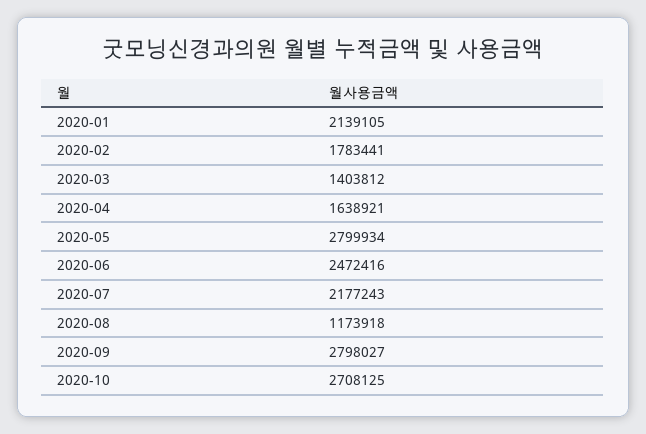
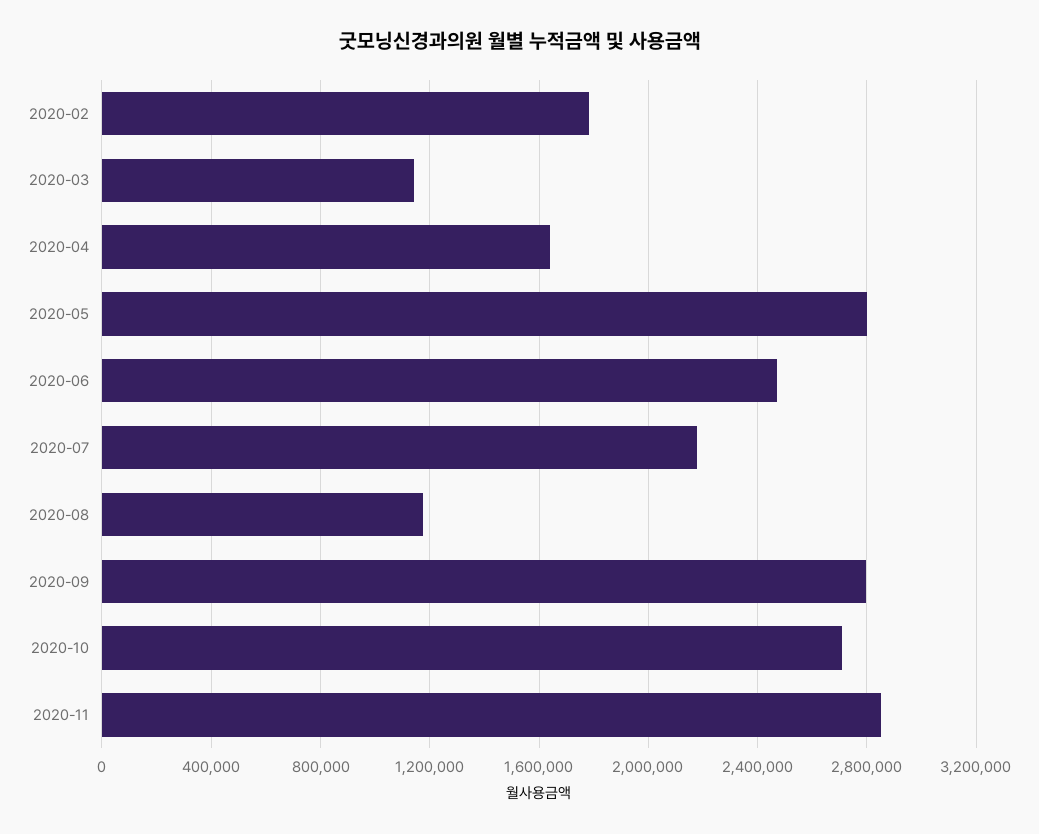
2020-01: 2139105 -> none
2020-03: 1403812 -> 1150000
2020-11: none -> 2850000

